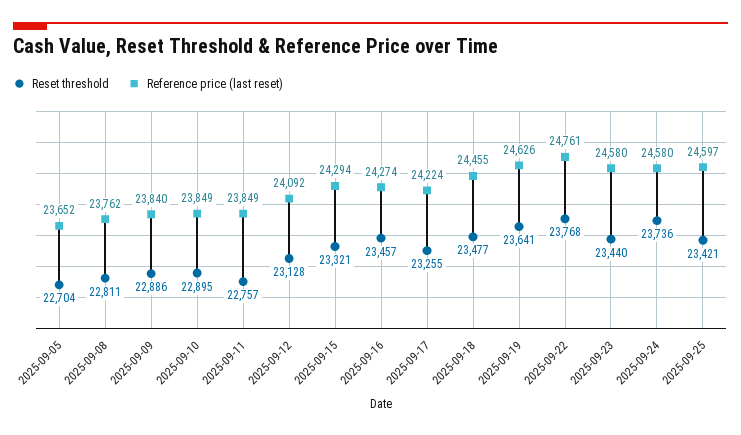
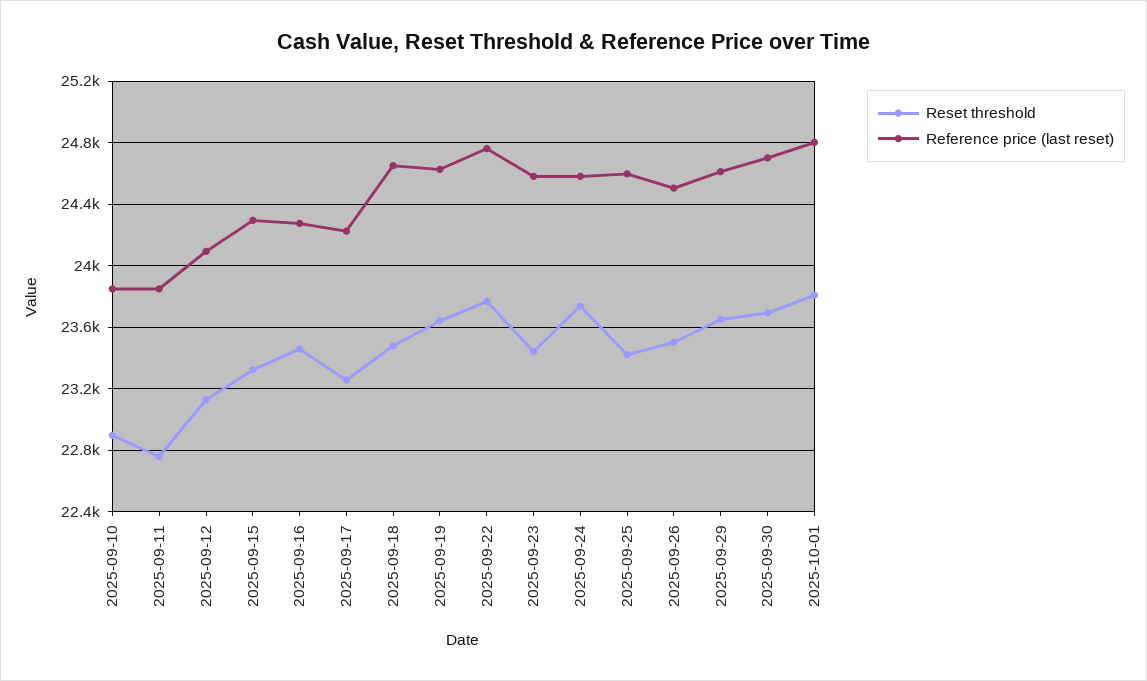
Reset threshold, 2025-09-05: 22704 -> none
Reference price (last reset), 2025-09-05: 23652 -> none
Reset threshold, 2025-09-08: 22811 -> none
Reference price (last reset), 2025-09-08: 23762 -> none
Reset threshold, 2025-09-09: 22886 -> none
Reference price (last reset), 2025-09-09: 23840 -> none
Reference price (last reset), 2025-09-18: 24455 -> 24650
Reset threshold, 2025-09-26: none -> 23500
Reference price (last reset), 2025-09-26: none -> 24500
Reset threshold, 2025-09-29: none -> 23650
Reference price (last reset), 2025-09-29: none -> 24600
Reset threshold, 2025-09-30: none -> 23700
Reference price (last reset), 2025-09-30: none -> 24700
Reset threshold, 2025-10-01: none -> 23800
Reference price (last reset), 2025-10-01: none -> 24800

